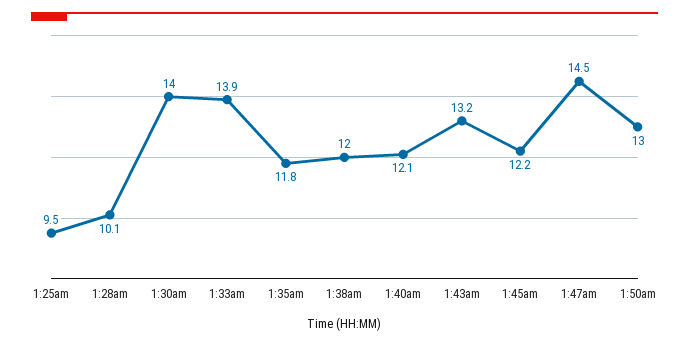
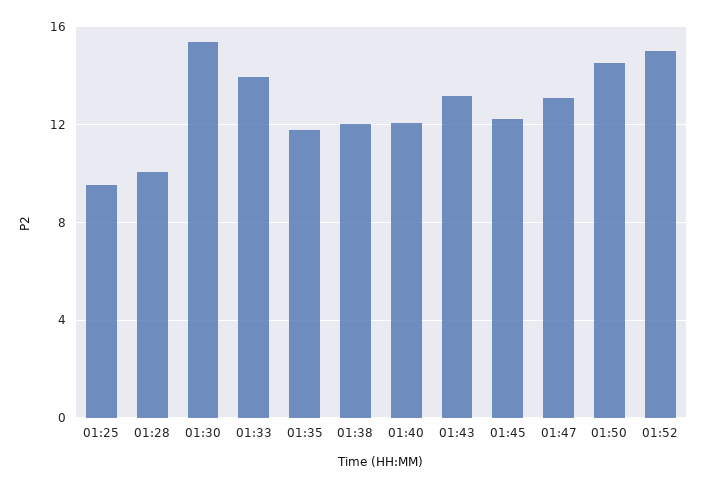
1:30am: 14 -> 15.5
1:47am: 14.5 -> 13
1:50am: 13 -> 14.5
01:52: none -> 15

